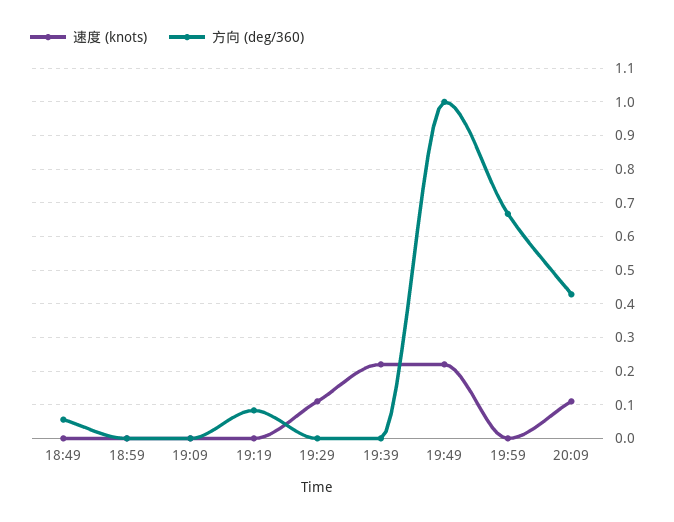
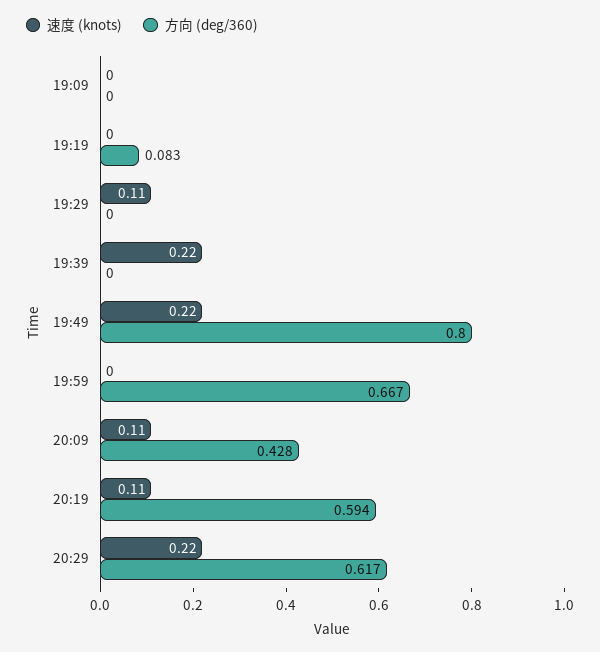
速度 (knots), 18:49: 0 -> none
方向 (deg/360), 18:49: 0.06 -> none
速度 (knots), 18:59: 0 -> none
方向 (deg/360), 18:59: 0 -> none
方向 (deg/360), 19:49: 1 -> 0.8
速度 (knots), 20:19: none -> 0.11
方向 (deg/360), 20:19: none -> 0.594
速度 (knots), 20:29: none -> 0.22
方向 (deg/360), 20:29: none -> 0.617

